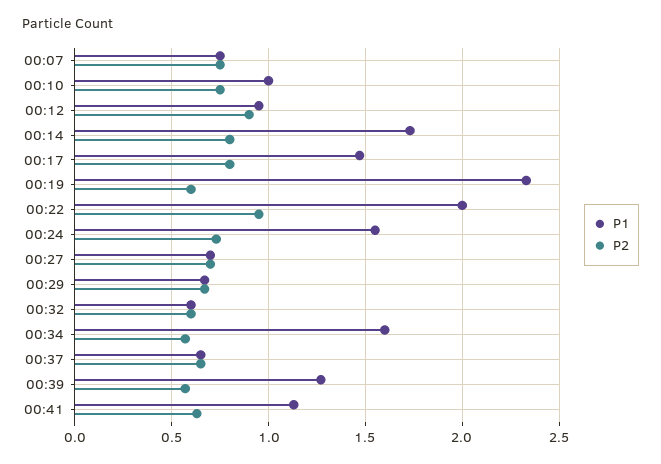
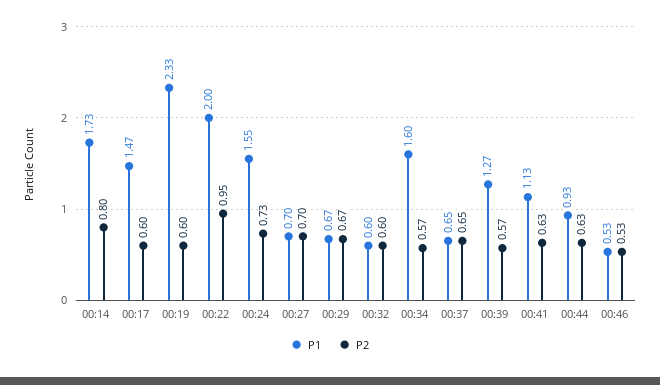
P1, 00:07: 0.75 -> none
P2, 00:07: 0.75 -> none
P1, 00:10: 1 -> none
P2, 00:10: 0.75 -> none
P1, 00:12: 0.95 -> none
P2, 00:12: 0.9 -> none
P2, 00:17: 0.8 -> 0.6
P1, 00:44: none -> 0.93
P2, 00:44: none -> 0.63
P1, 00:46: none -> 0.53
P2, 00:46: none -> 0.53

